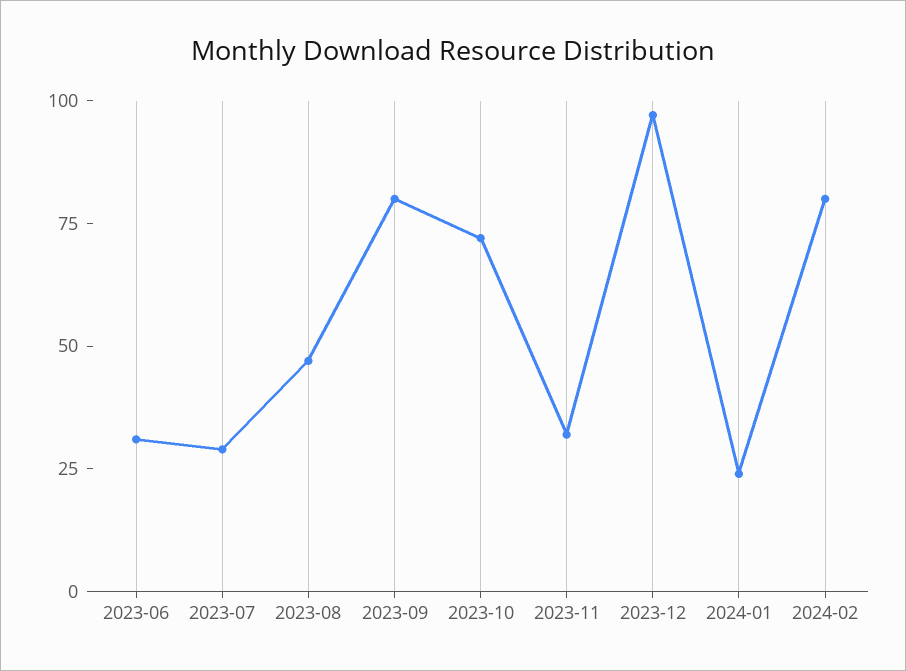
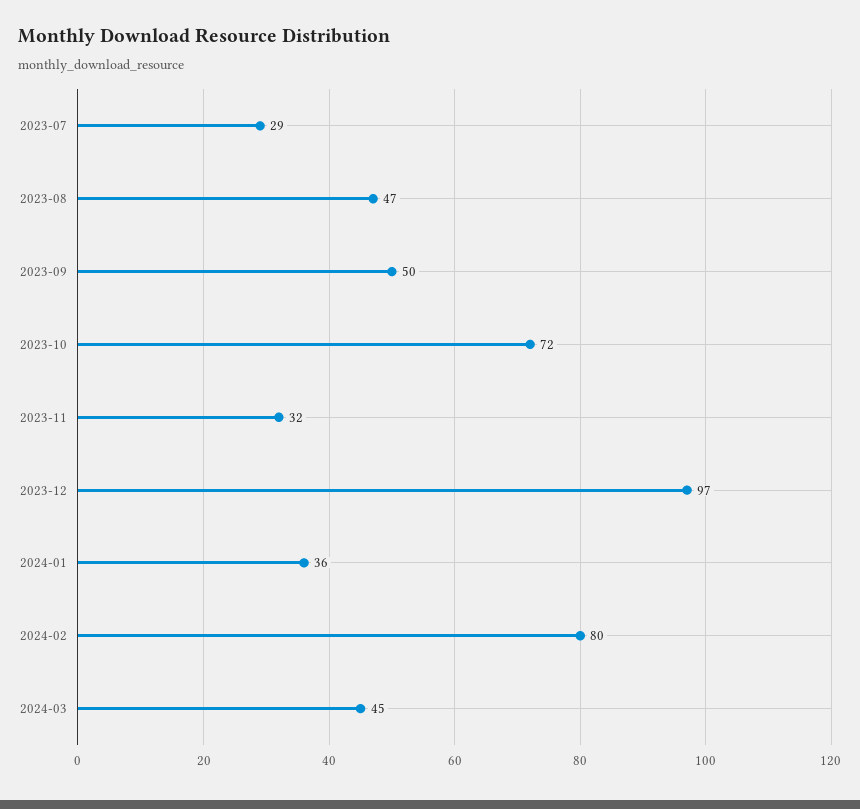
2023-06: 30 -> none
2023-09: 80 -> 50
2024-01: 25 -> 36
2024-03: none -> 45

